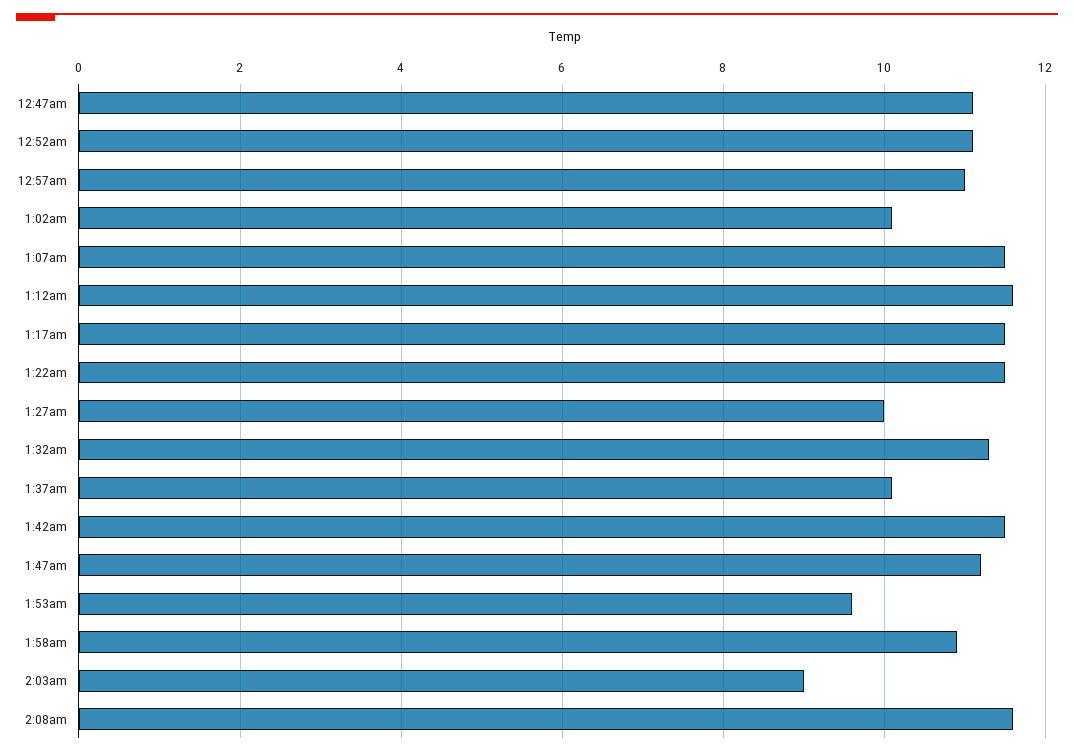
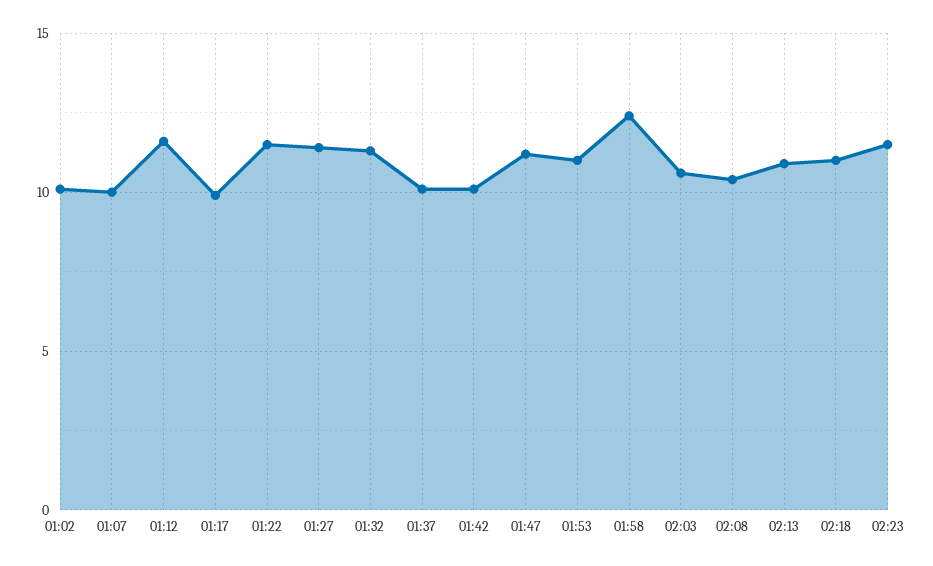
12:47am: 11 -> none
12:52am: 11 -> none
12:57am: 11 -> none
1:07am: 11.5 -> 10
1:17am: 11.5 -> 10
1:27am: 10 -> 11.5
1:42am: 11.5 -> 10
1:53am: 9.5 -> 11
1:58am: 11 -> 12.5
2:03am: 9 -> 10.5
2:08am: 11.5 -> 10.5
02:13: none -> 11
02:18: none -> 11
02:23: none -> 11.5

